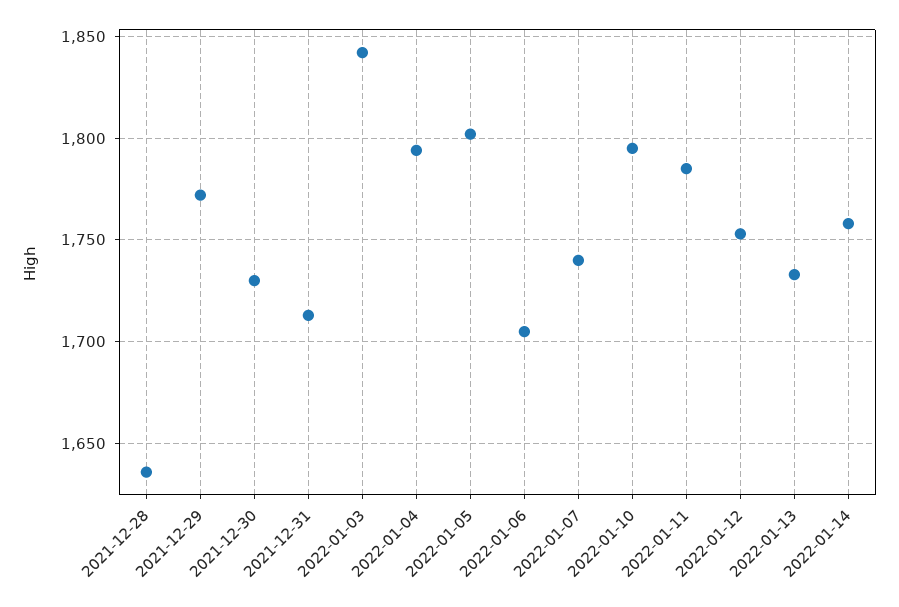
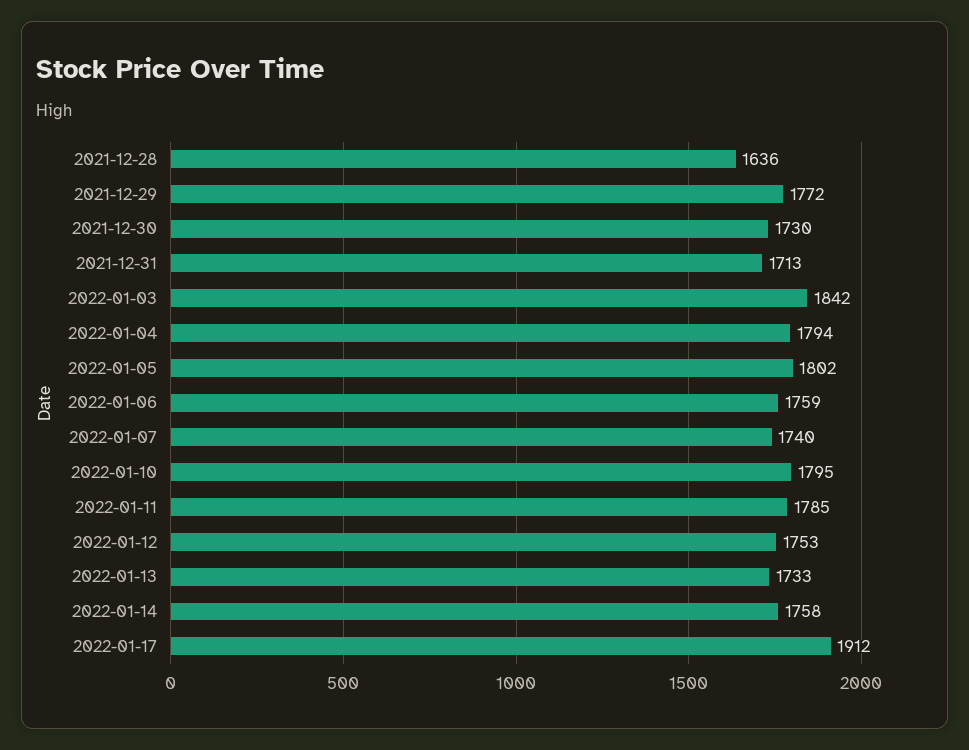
2022-01-06: 1705 -> 1759
2022-01-17: none -> 1912

